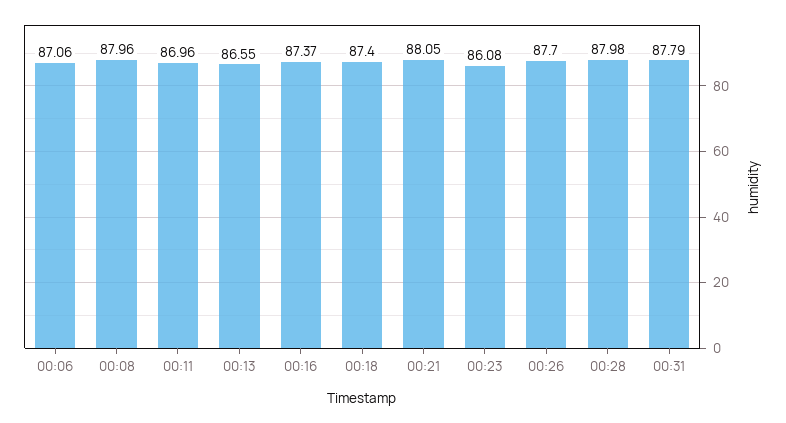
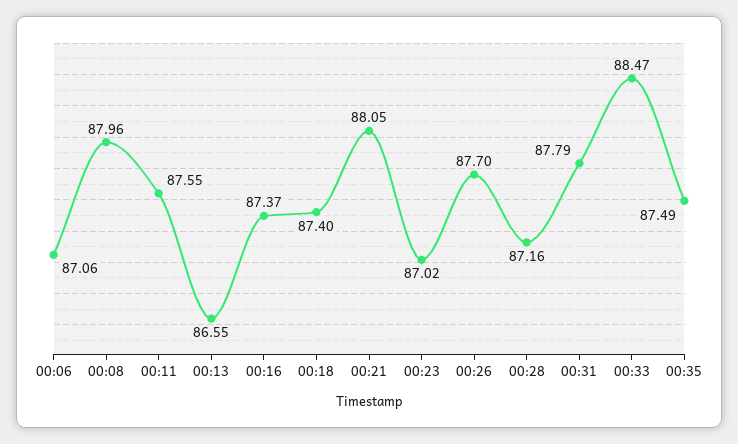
00:11: 86.96 -> 87.55
00:23: 86.08 -> 87.02
00:28: 87.98 -> 87.16
00:33: none -> 88.47
00:35: none -> 87.49

